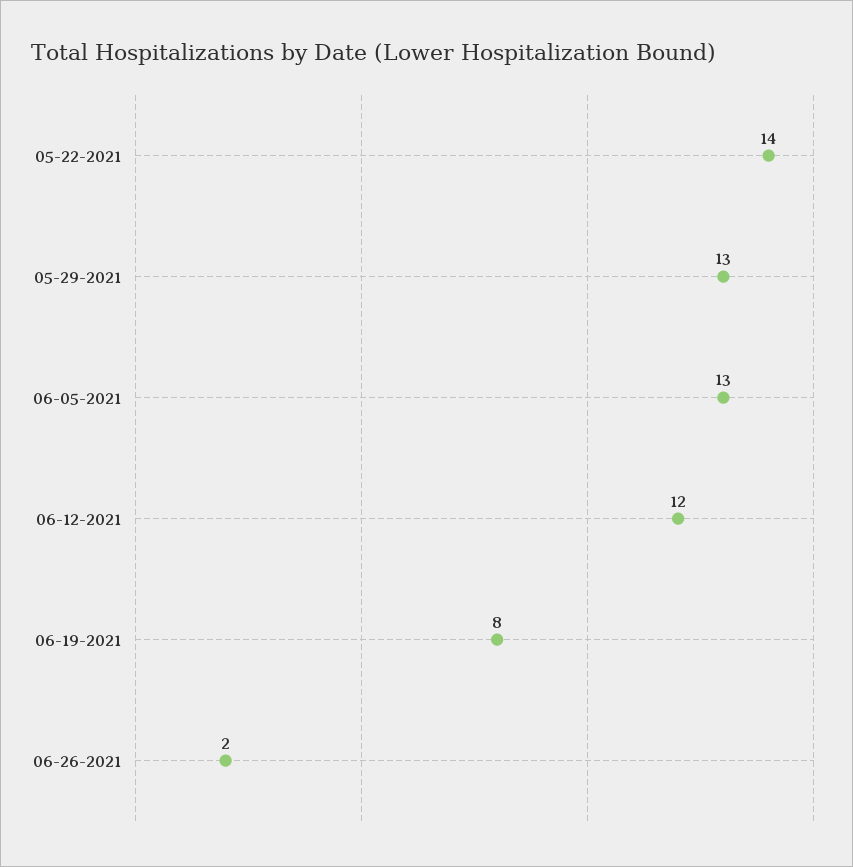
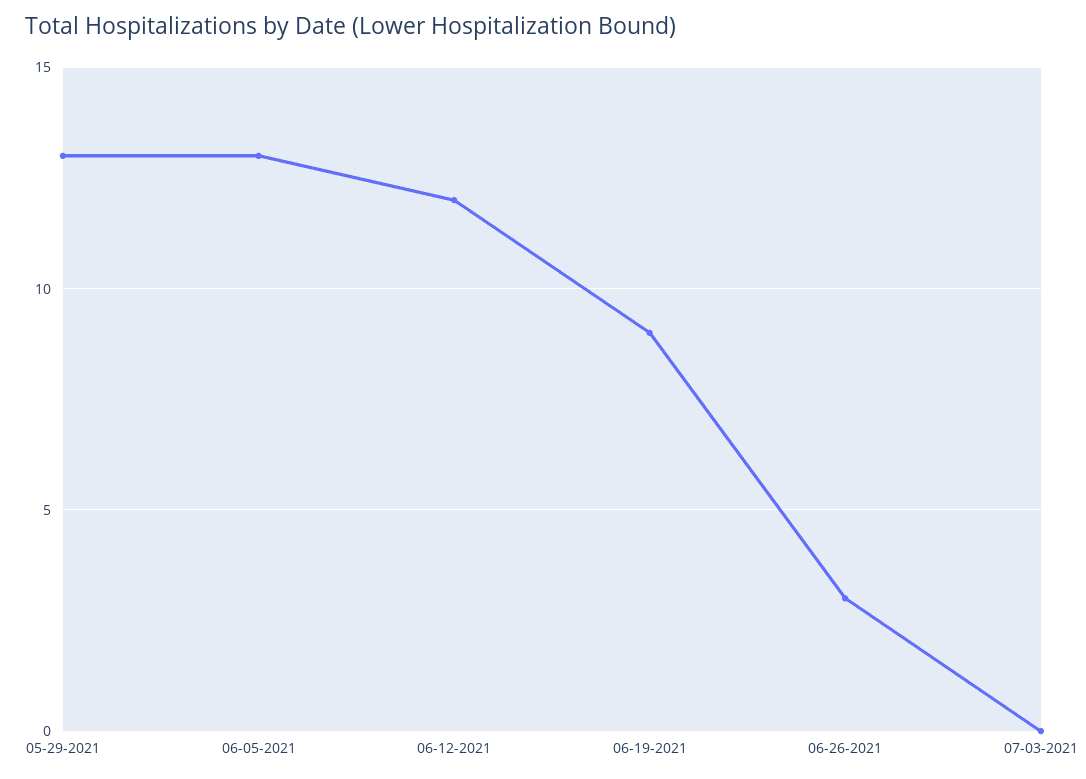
05-22-2021: 14 -> none
06-19-2021: 8 -> 9
06-26-2021: 2 -> 3
07-03-2021: none -> 0

